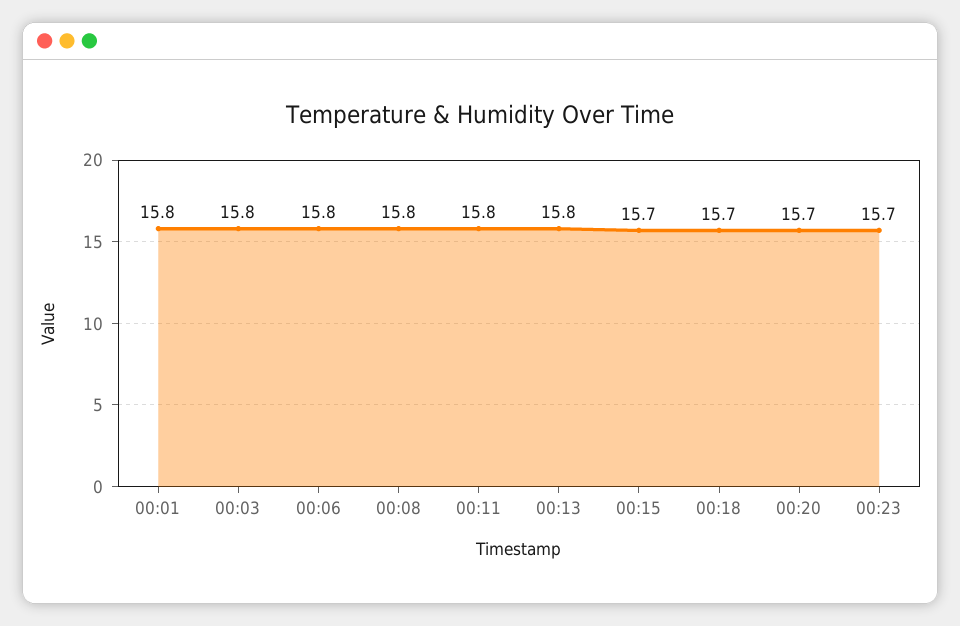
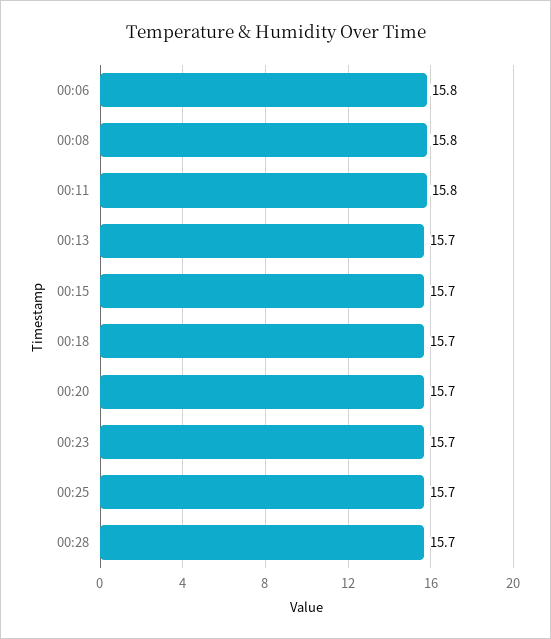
00:01: 15.8 -> none
00:03: 15.8 -> none
00:13: 15.8 -> 15.7
00:25: none -> 15.7
00:28: none -> 15.7

